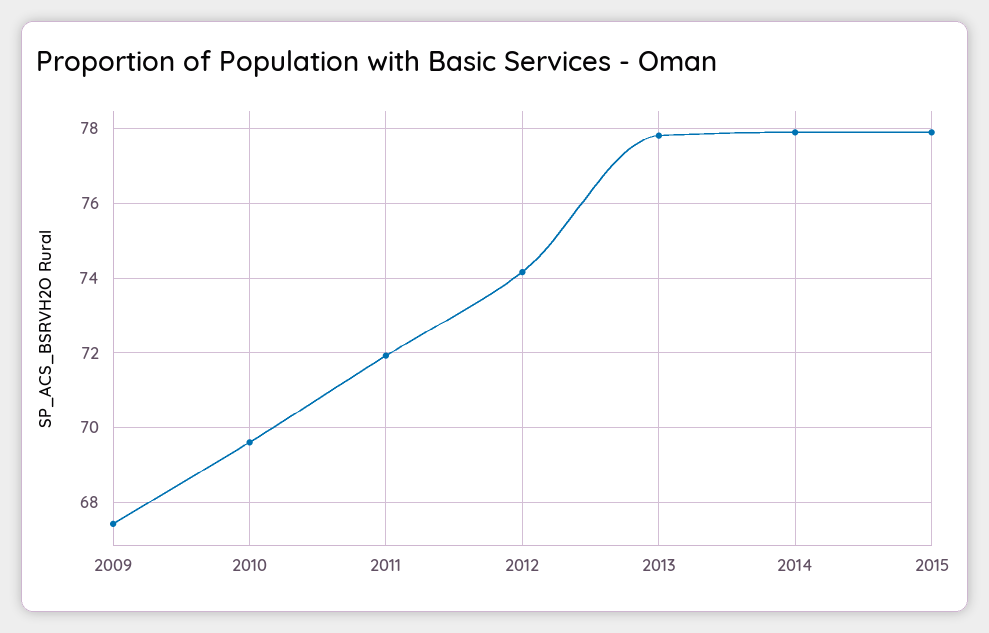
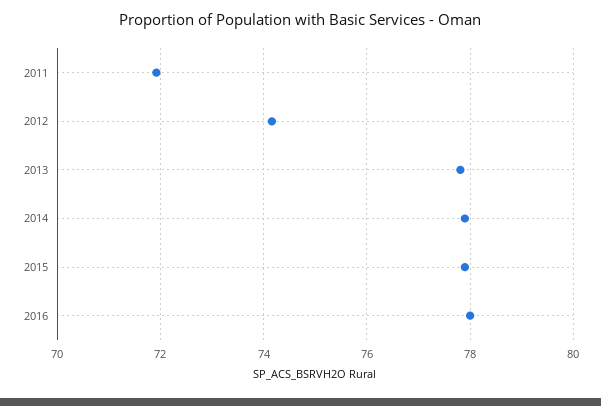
2009: 67.4 -> none
2010: 69.6 -> none
2016: none -> 78

